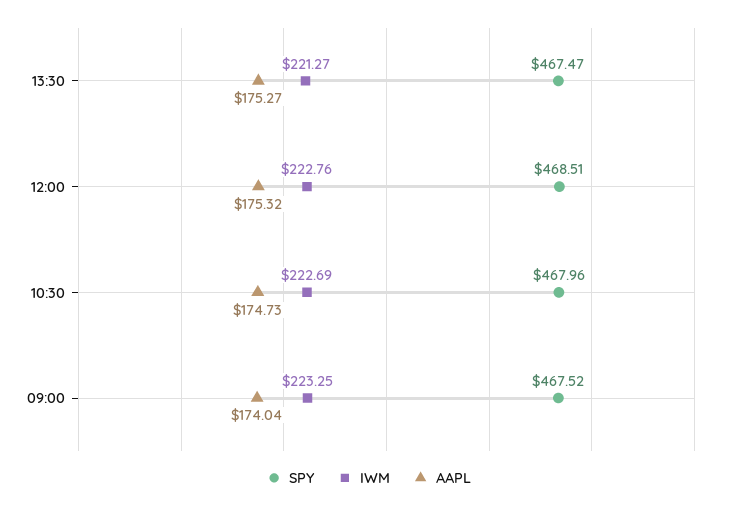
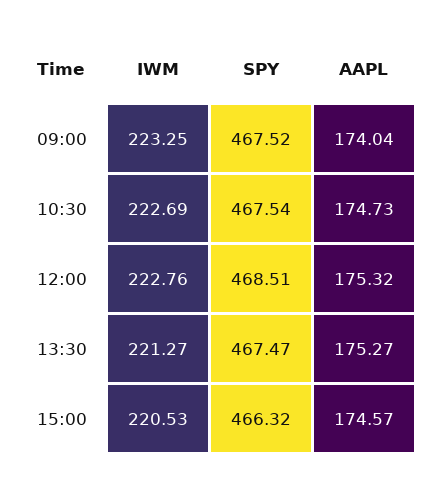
SPY, 10:30: 467.96 -> 467.54
IWM, 15:00: none -> 220.53
SPY, 15:00: none -> 466.32
AAPL, 15:00: none -> 174.57

